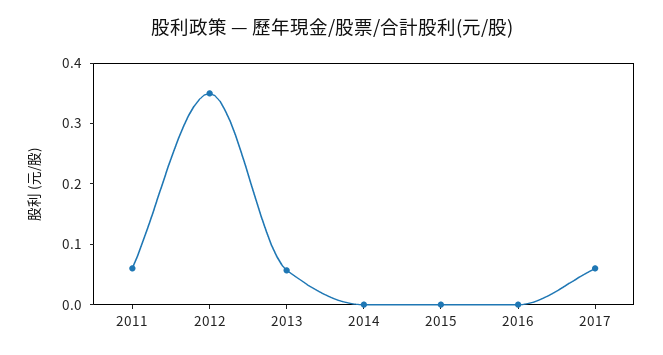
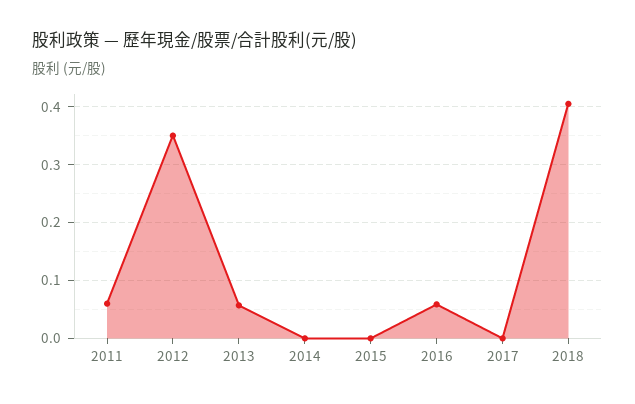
2016: 0 -> 0.06
2017: 0.06 -> 0
2018: none -> 0.4

